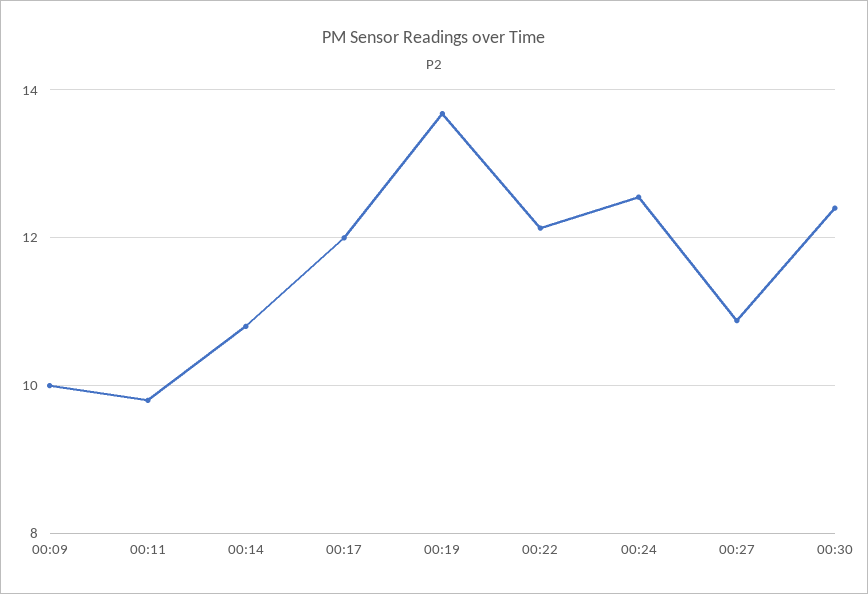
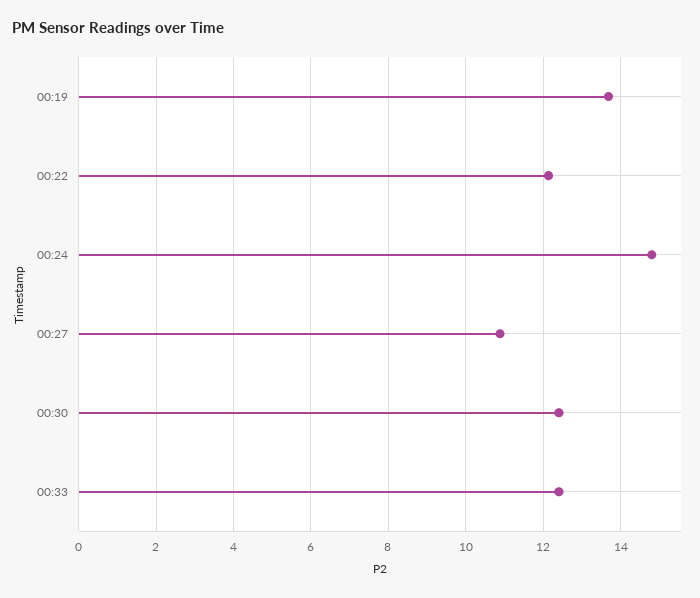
00:09: 10 -> none
00:11: 9.8 -> none
00:14: 10.8 -> none
00:17: 12 -> none
00:24: 12.6 -> 14.8
00:33: none -> 12.4

